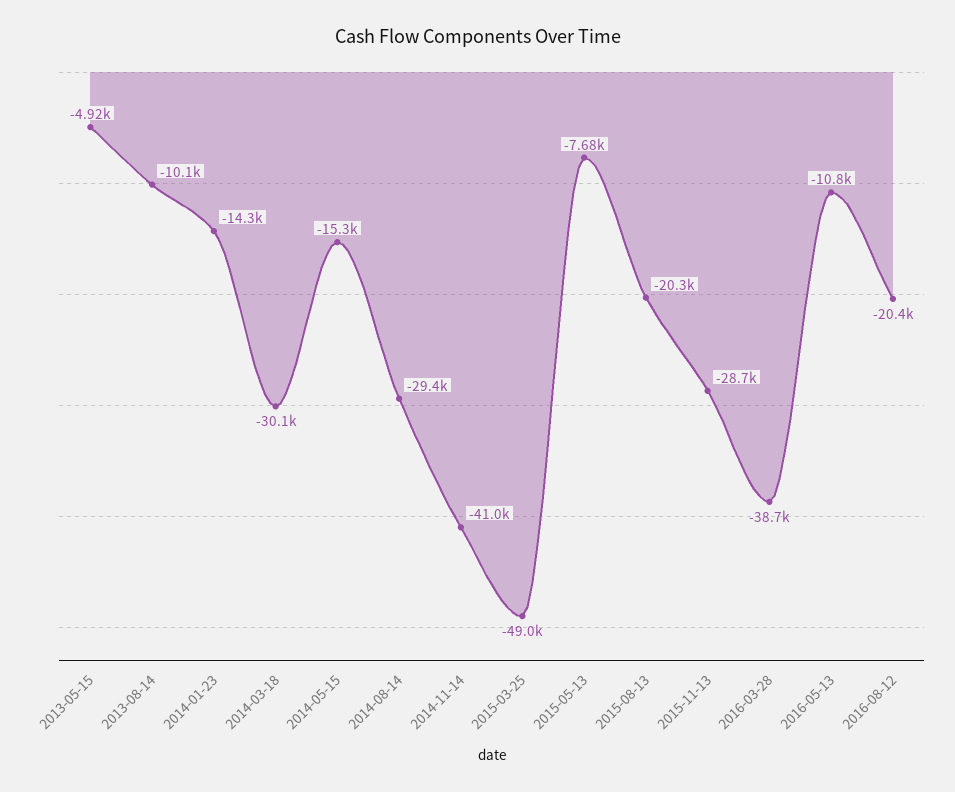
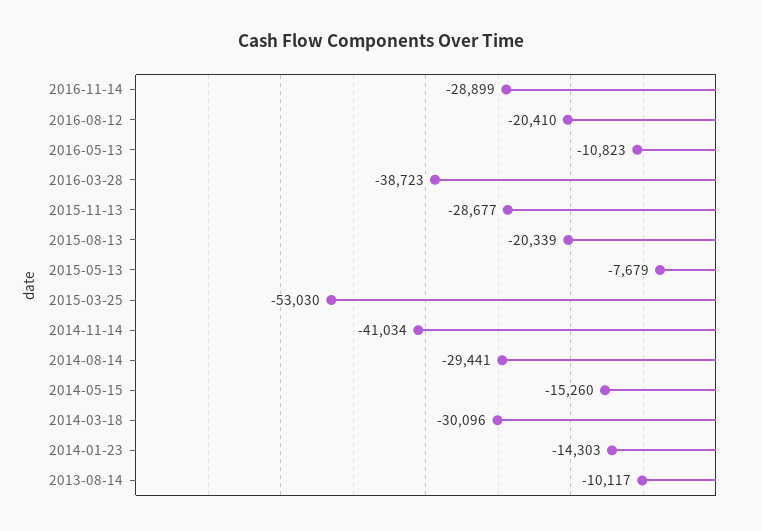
2013-05-15: -4920 -> none
2015-03-25: -49000 -> -53030
2016-11-14: none -> -28899

